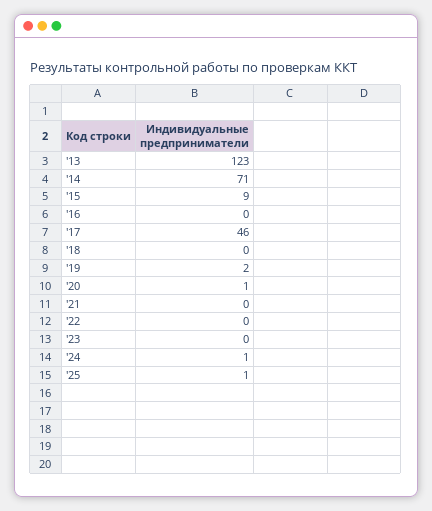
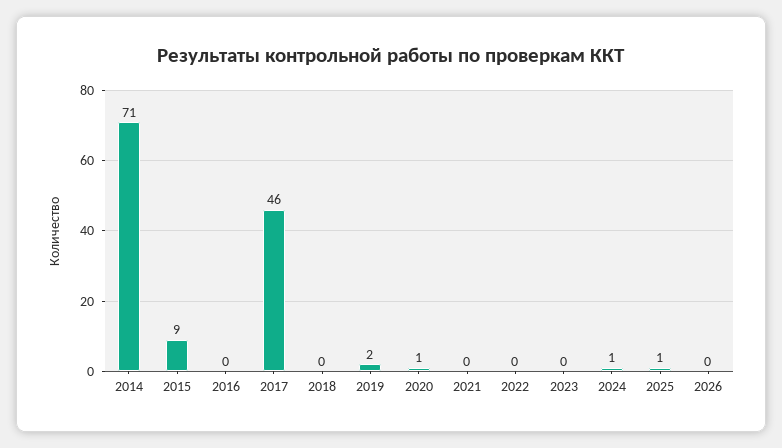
'13: 123 -> none
2026: none -> 0

